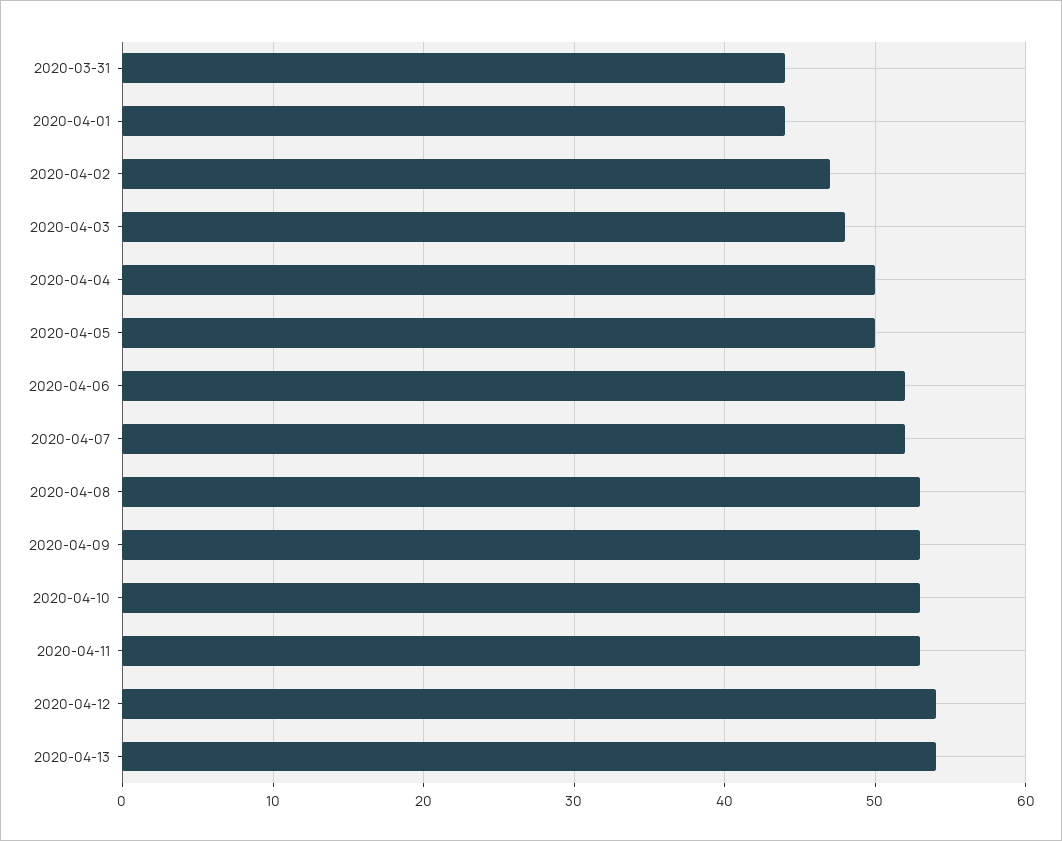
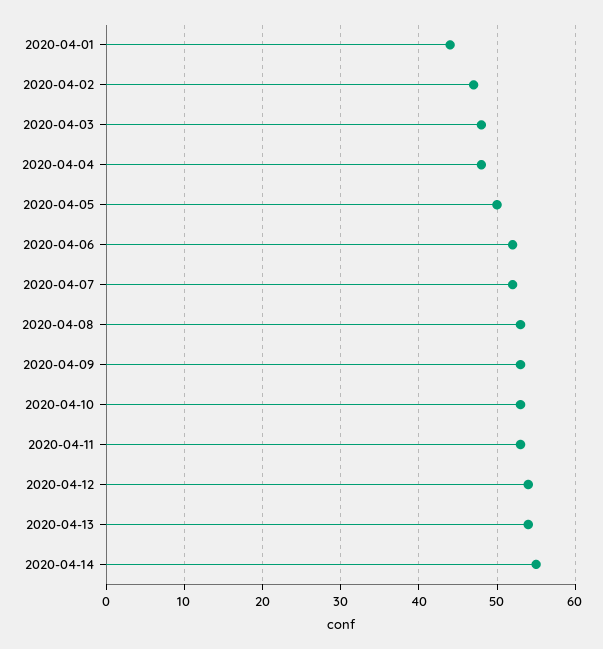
2020-03-31: 44 -> none
2020-04-04: 50 -> 48
2020-04-14: none -> 55

